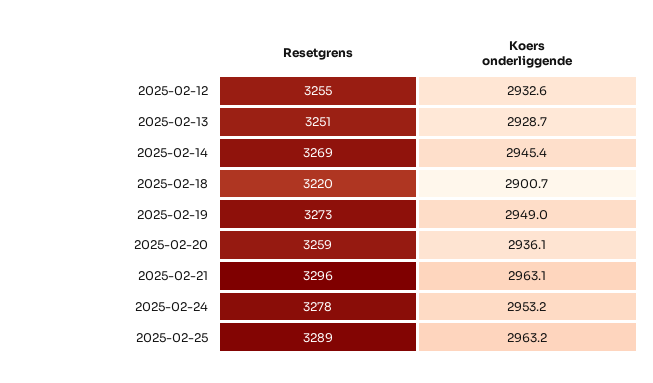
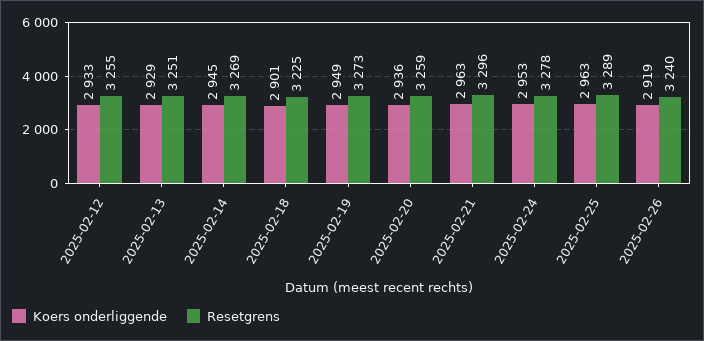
Resetgrens, 2025-02-18: 3220 -> 3225
Koers onderliggende, 2025-02-26: none -> 2919
Resetgrens, 2025-02-26: none -> 3240

